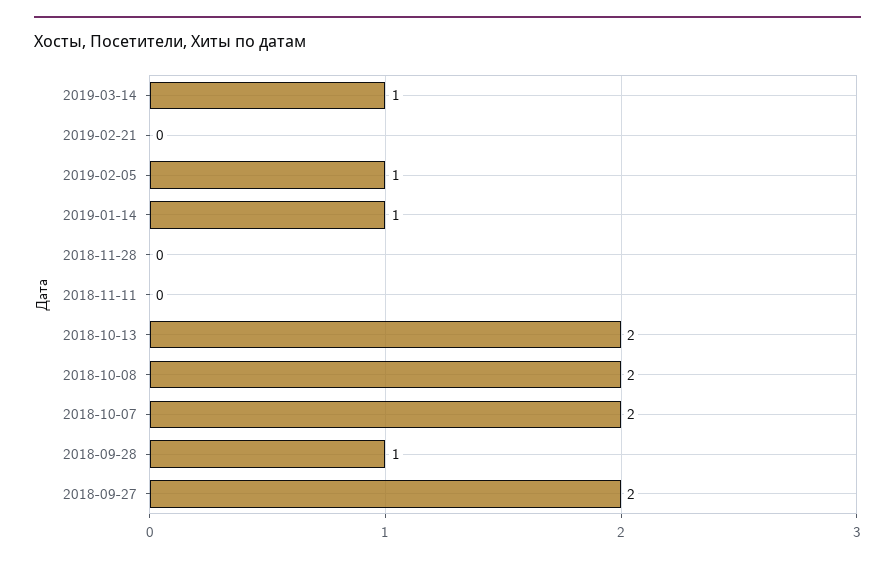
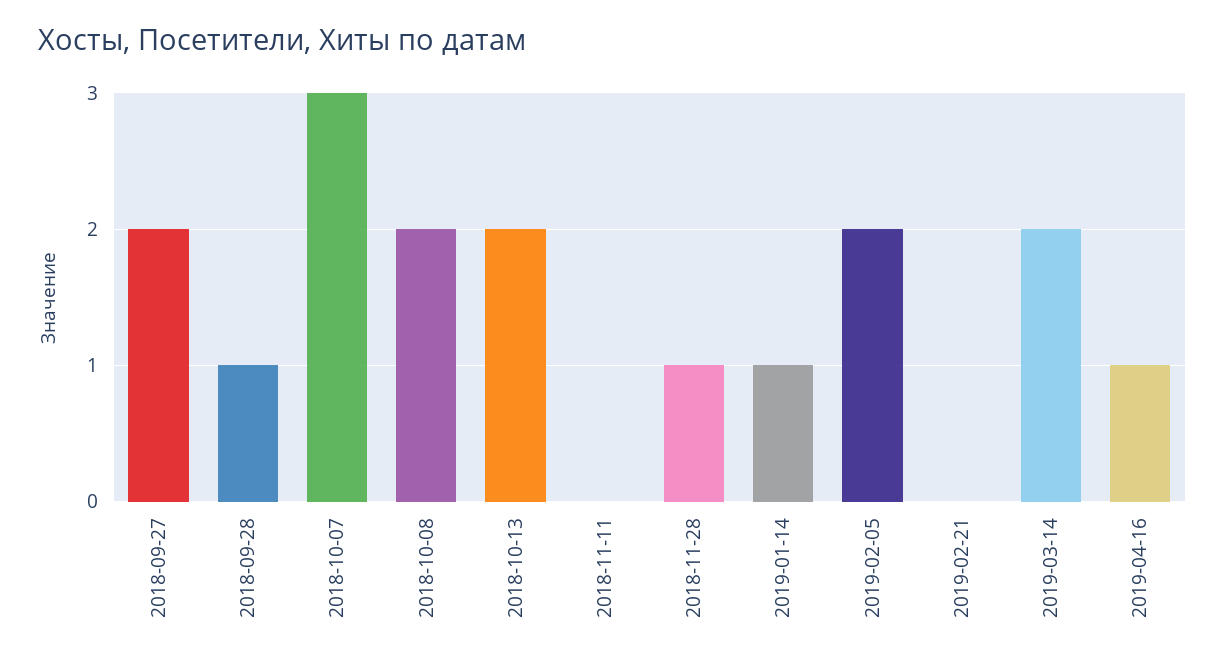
2019-03-14: 1 -> 2
2019-02-05: 1 -> 2
2018-11-28: 0 -> 1
2018-10-07: 2 -> 3
2019-04-16: none -> 1

